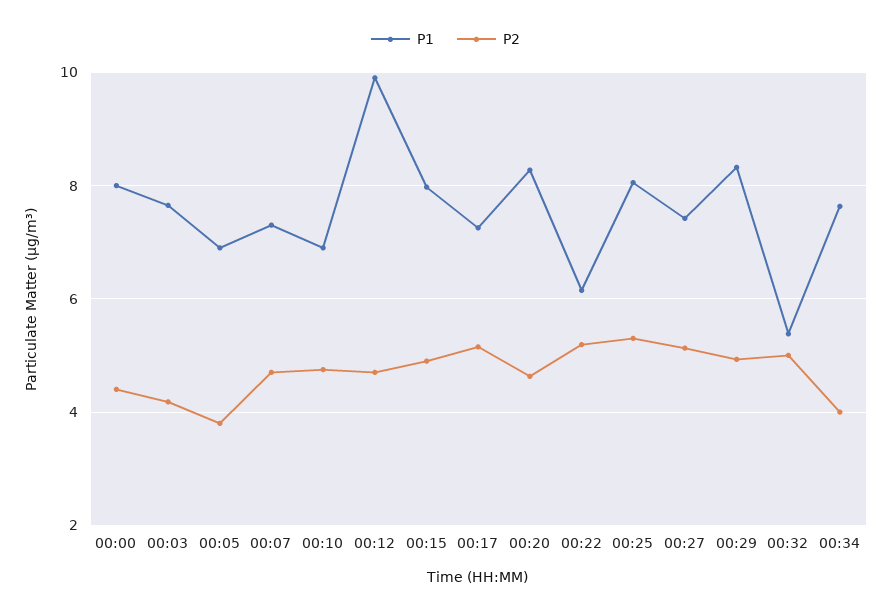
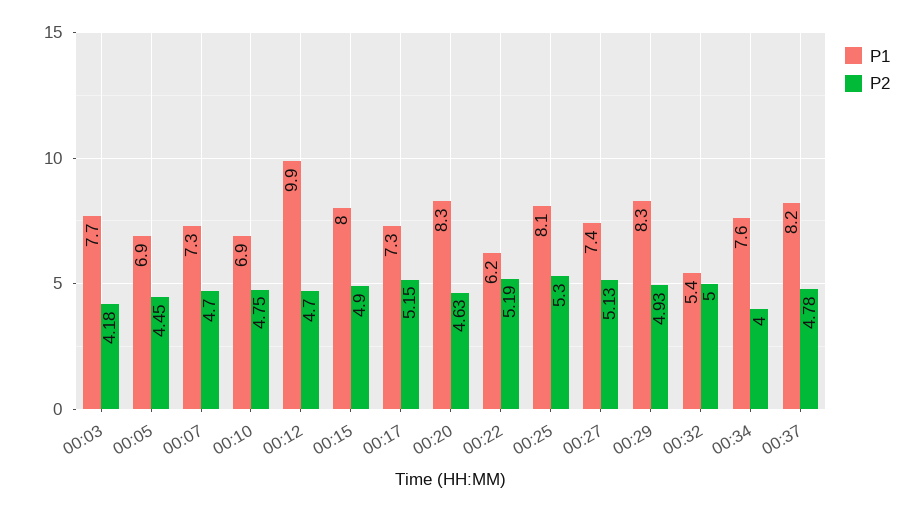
P1, 00:00: 8 -> none
P2, 00:00: 4.4 -> none
P2, 00:05: 3.8 -> 4.45
P1, 00:37: none -> 8.2
P2, 00:37: none -> 4.78

